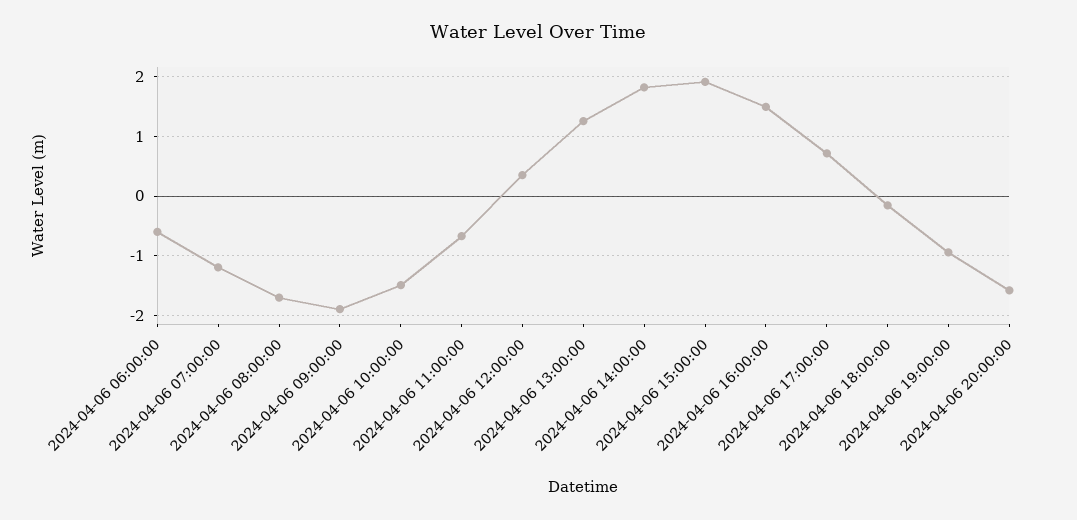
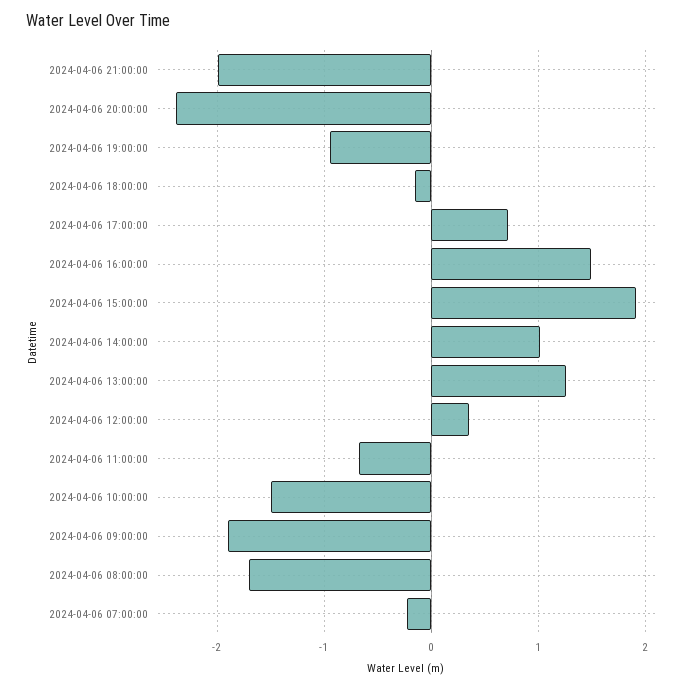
2024-04-06 06:00:00: -0.6 -> none
2024-04-06 07:00:00: -1.2 -> -0.2
2024-04-06 14:00:00: 1.8 -> 1
2024-04-06 20:00:00: -1.6 -> -2.4
2024-04-06 21:00:00: none -> -2

